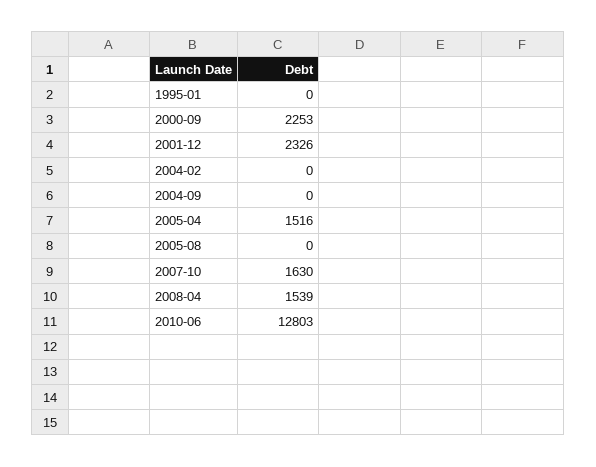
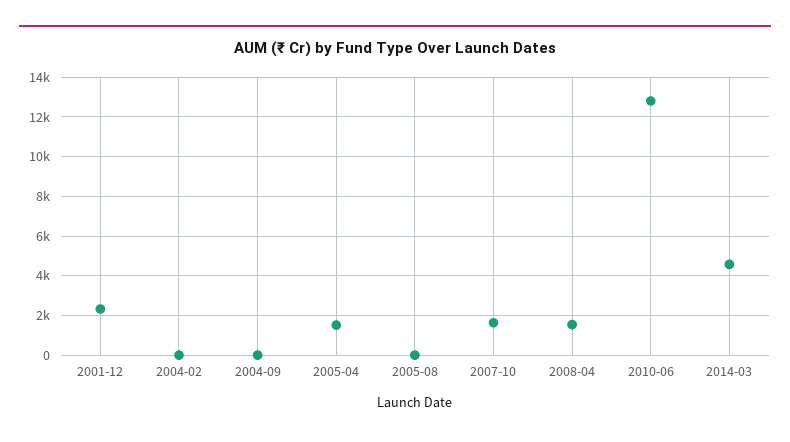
1995-01: 0 -> none
2000-09: 2253 -> none
2014-03: none -> 4500

